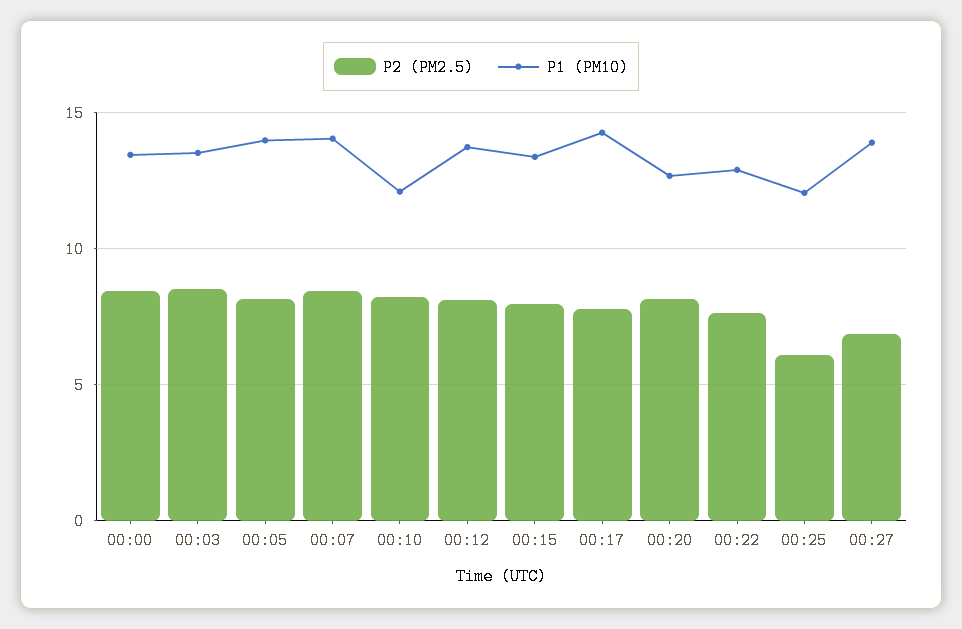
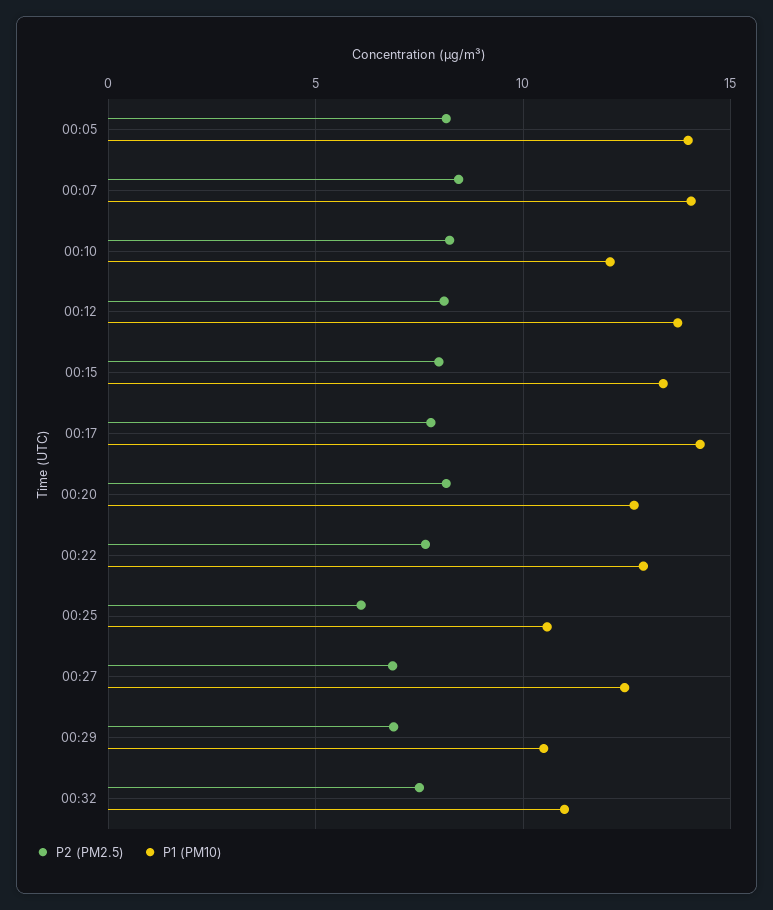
P2 (PM2.5), 00:00: 8.5 -> none
P1 (PM10), 00:00: 13.5 -> none
P2 (PM2.5), 00:03: 8.5 -> none
P1 (PM10), 00:03: 13.5 -> none
P1 (PM10), 00:25: 12 -> 10.5
P1 (PM10), 00:27: 14 -> 12.5
P2 (PM2.5), 00:29: none -> 7
P1 (PM10), 00:29: none -> 10.5
P2 (PM2.5), 00:32: none -> 7.5
P1 (PM10), 00:32: none -> 11

